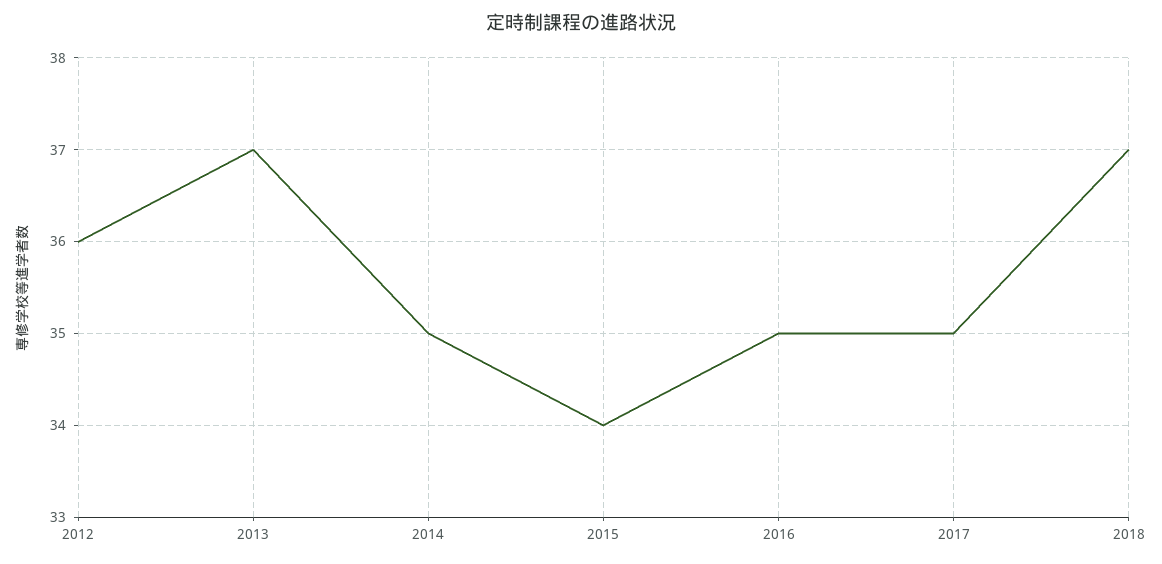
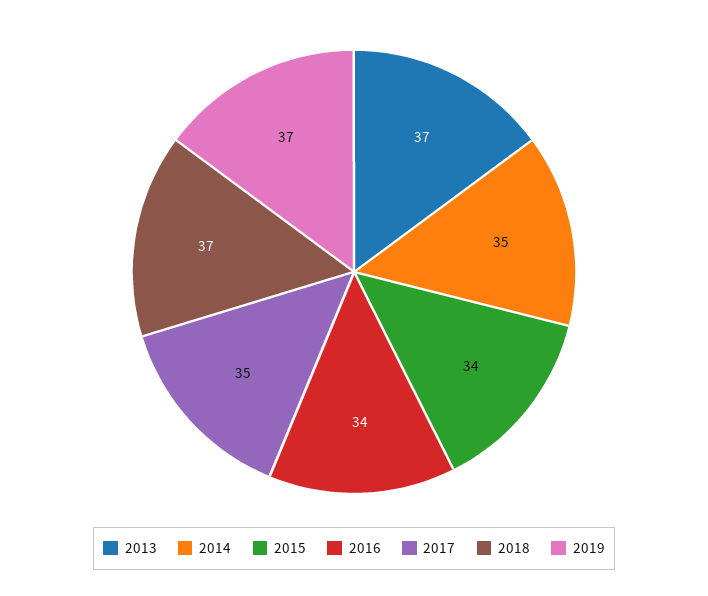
2012: 36 -> none
2016: 35 -> 34
2019: none -> 37

